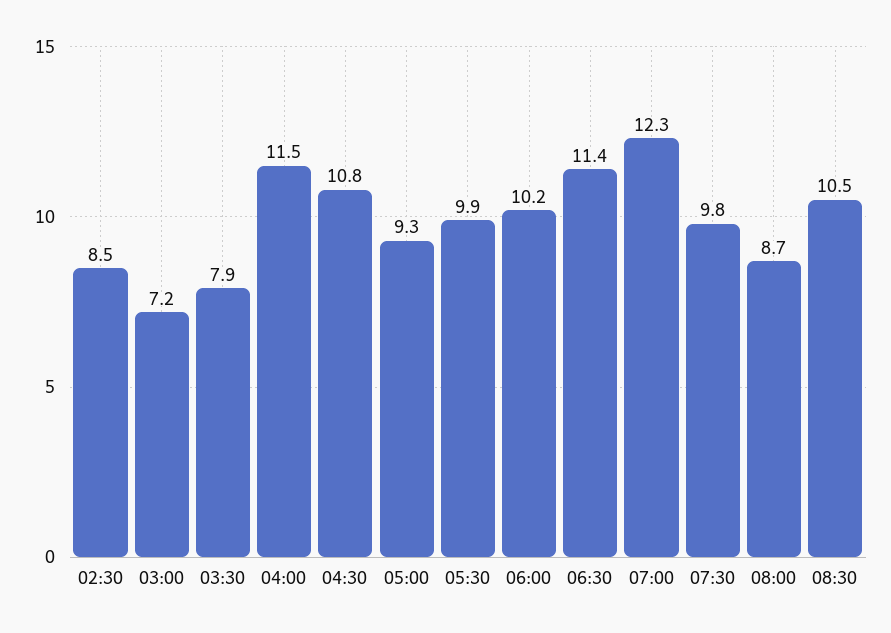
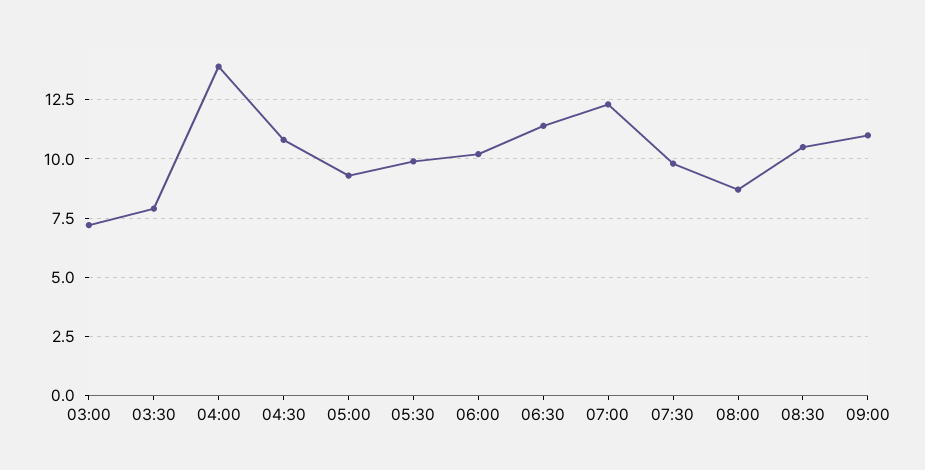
02:30: 8.5 -> none
04:00: 11.5 -> 14
09:00: none -> 11

